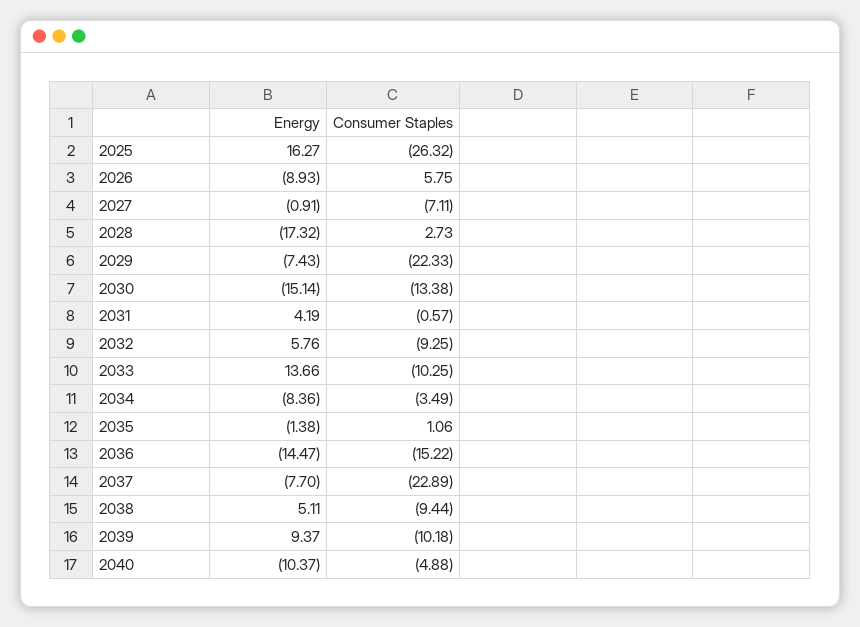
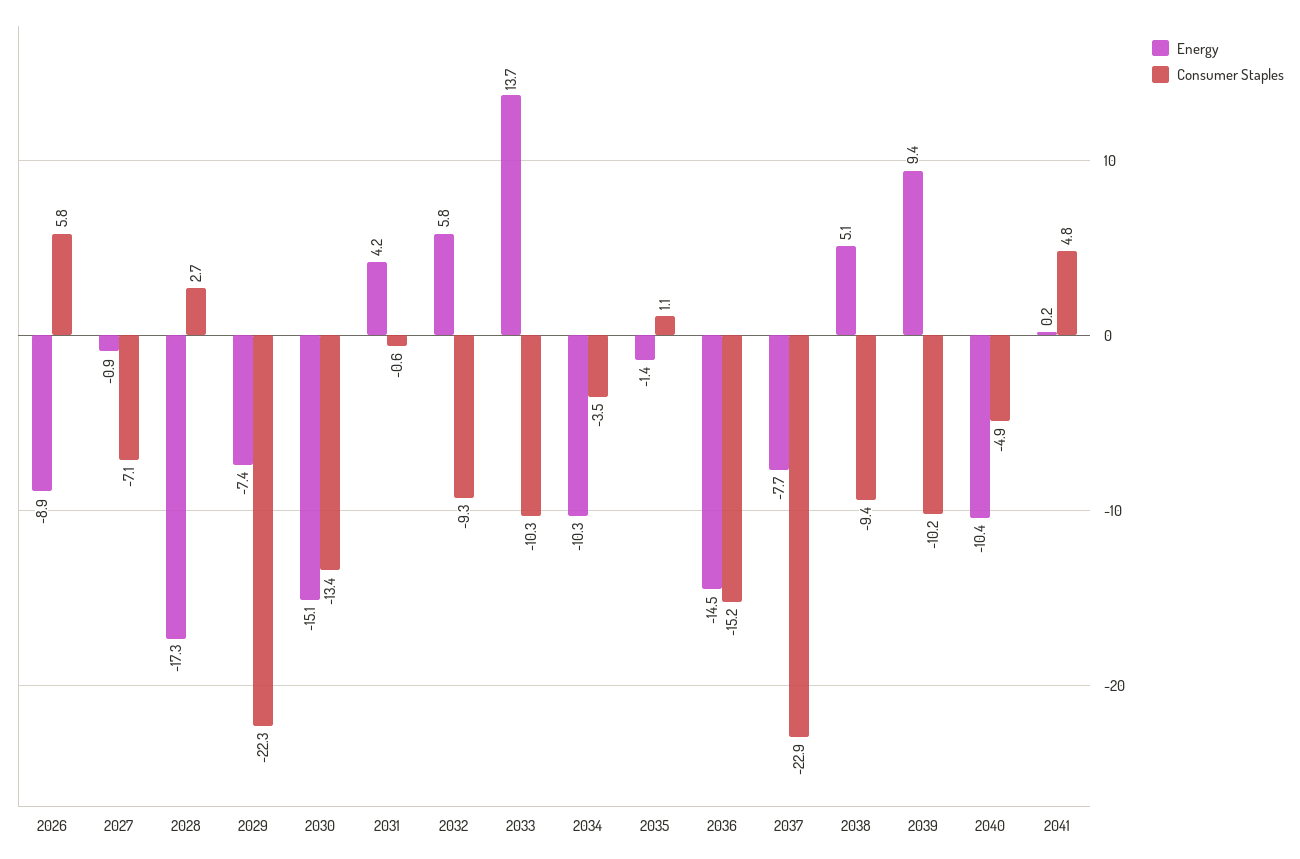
Energy, 2025: 16.27 -> none
Consumer Staples, 2025: -26.32 -> none
Energy, 2034: -8.36 -> -10.3
Energy, 2041: none -> 0.2
Consumer Staples, 2041: none -> 4.8

